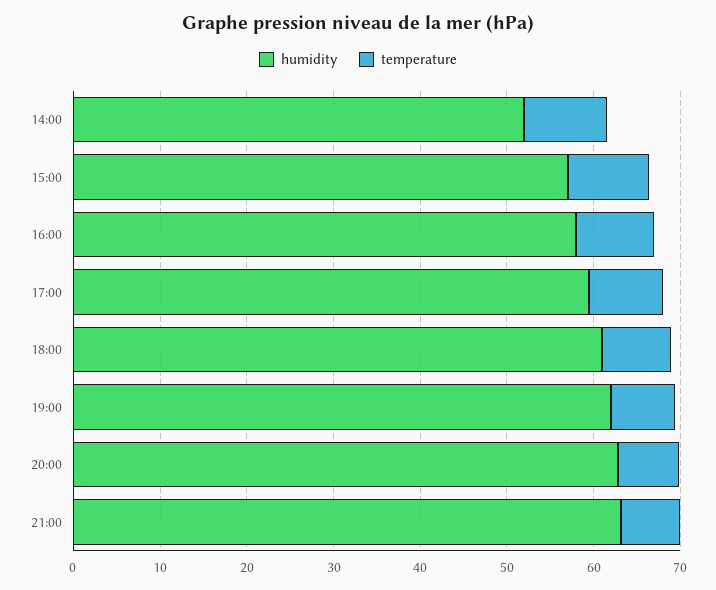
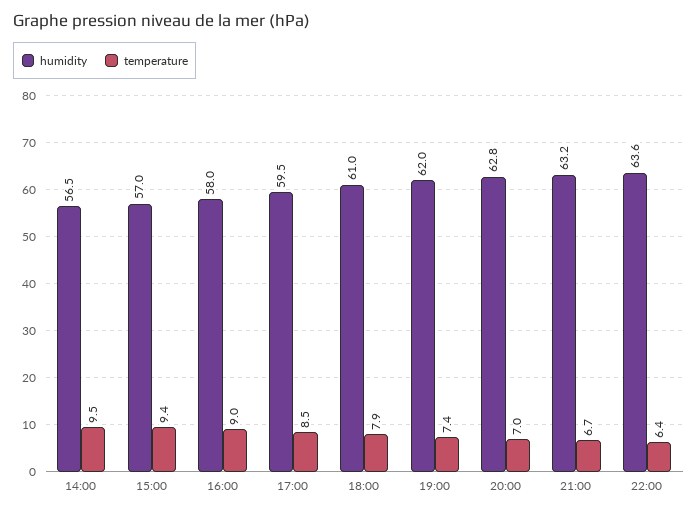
humidity, 14:00: 52 -> 56.5
humidity, 22:00: none -> 63.6
temperature, 22:00: none -> 6.4

